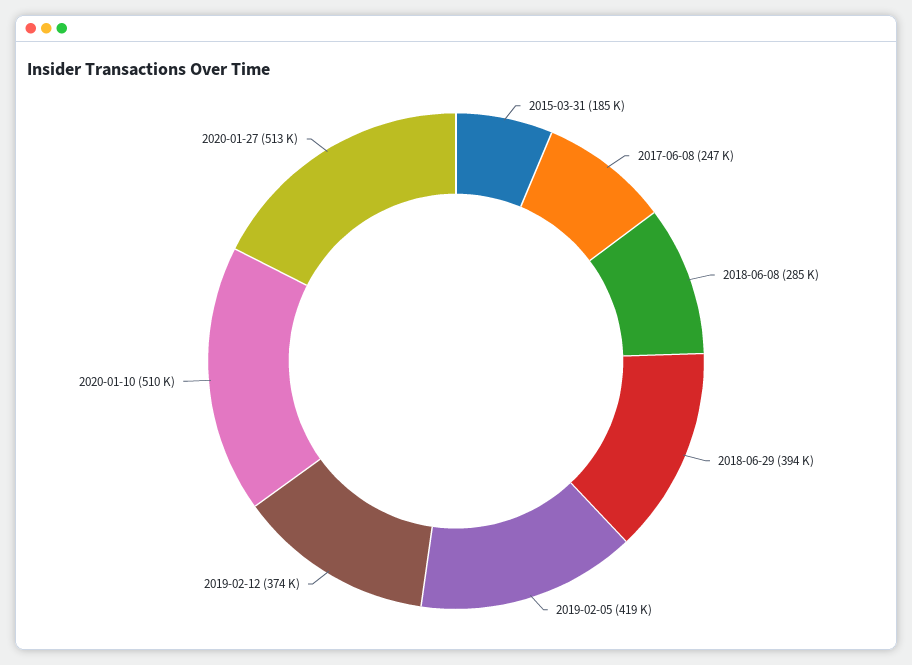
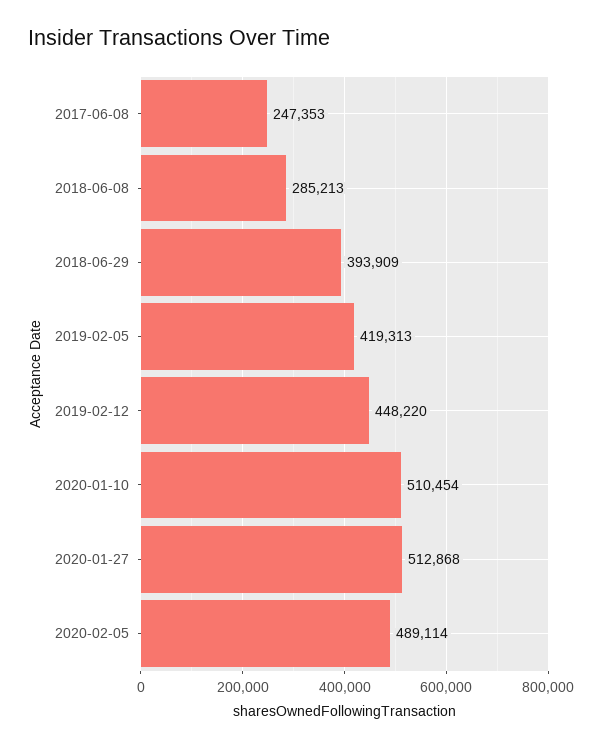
2015-03-31: 185000 -> none
2019-02-12: 374000 -> 448220
2020-02-05: none -> 489114

